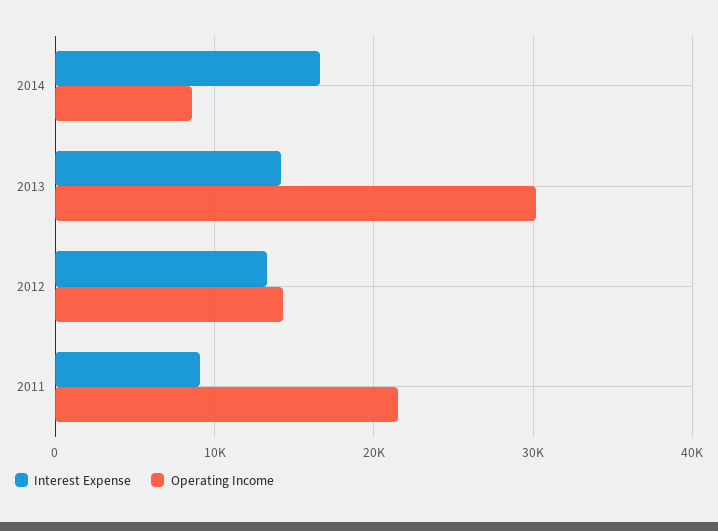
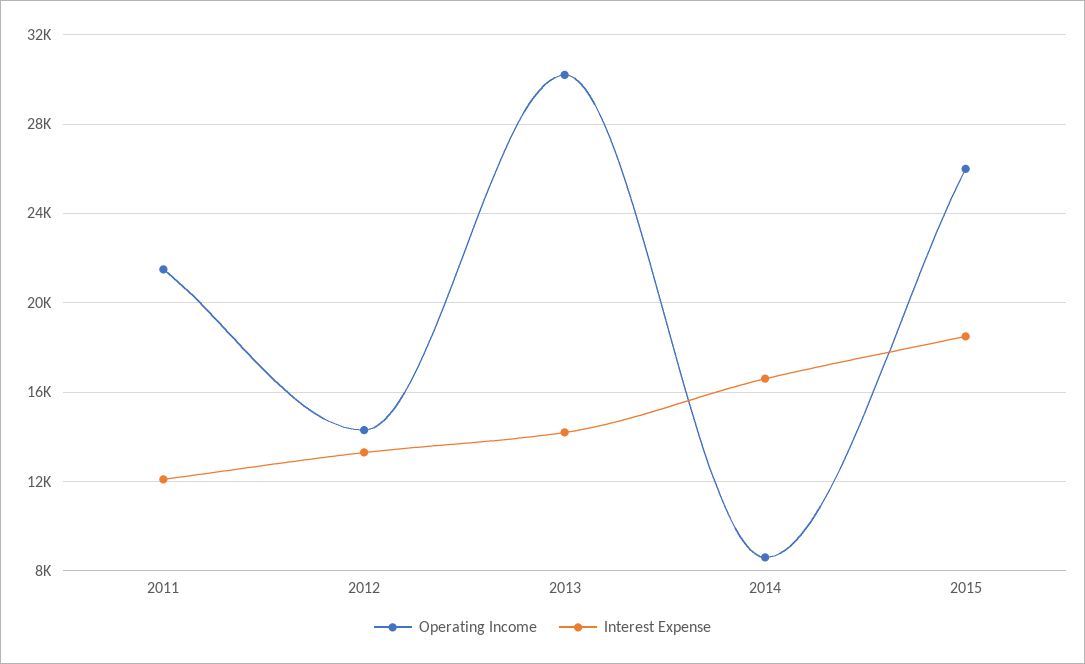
Interest Expense, 2011: 9000 -> 12000
Operating Income, 2015: none -> 26000
Interest Expense, 2015: none -> 18500

